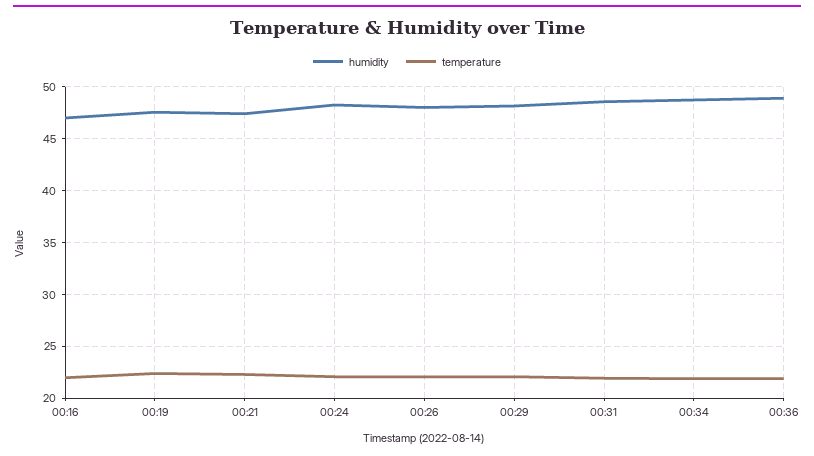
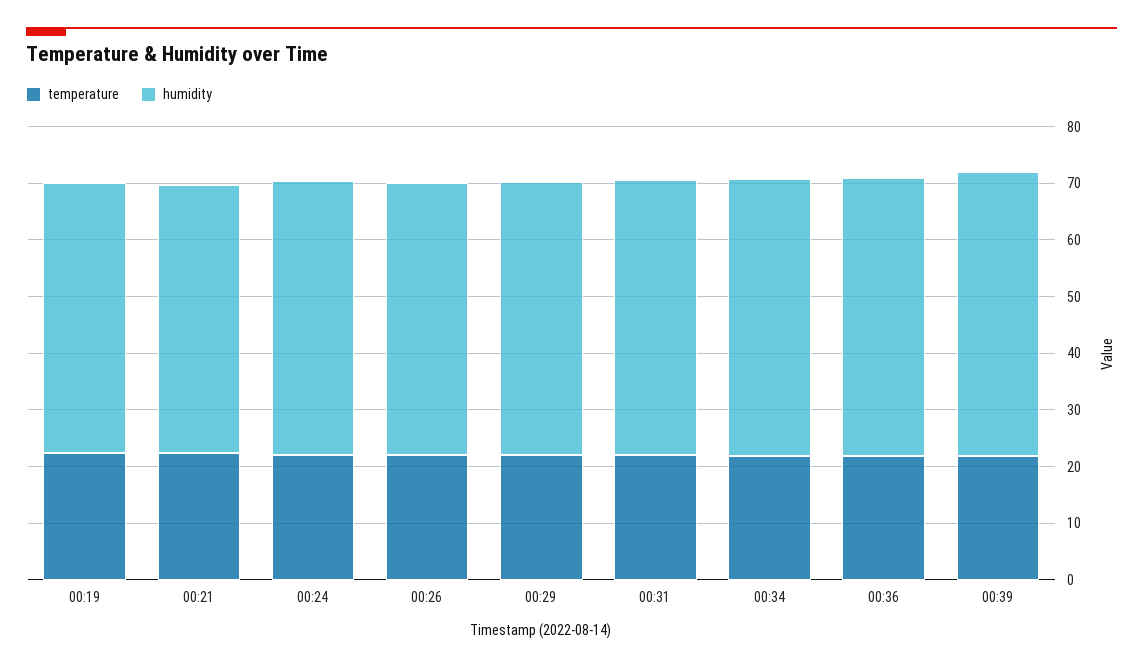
humidity, 00:16: 47 -> none
temperature, 00:16: 22 -> none
temperature, 00:39: none -> 22
humidity, 00:39: none -> 50

